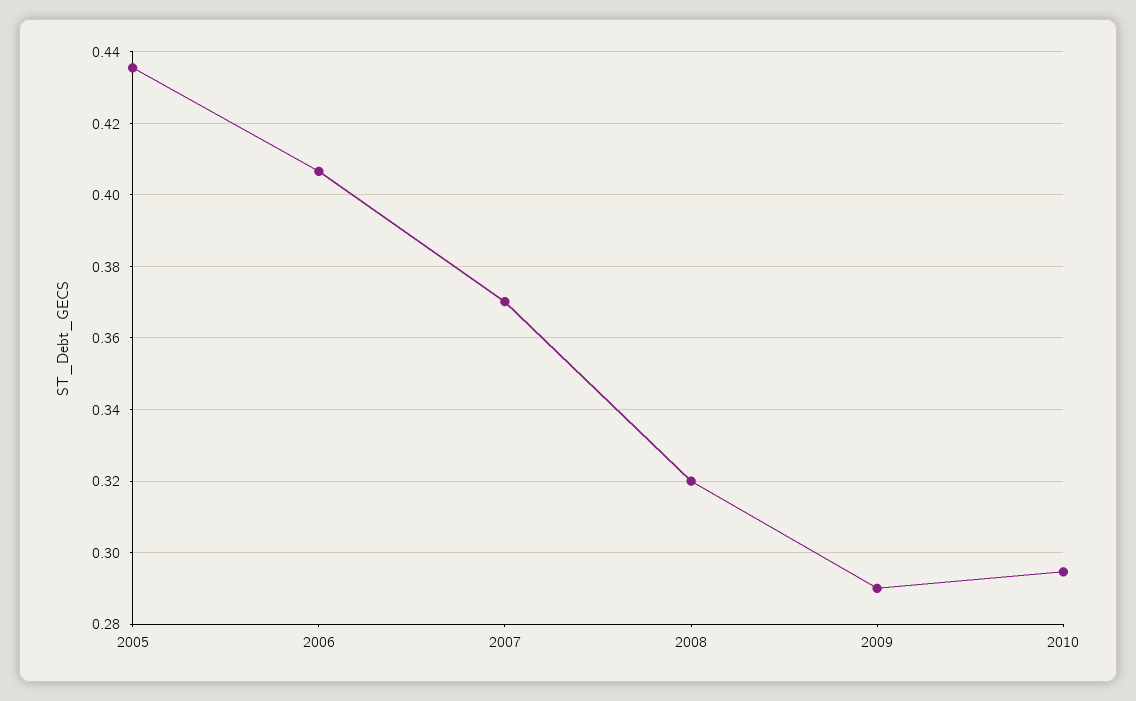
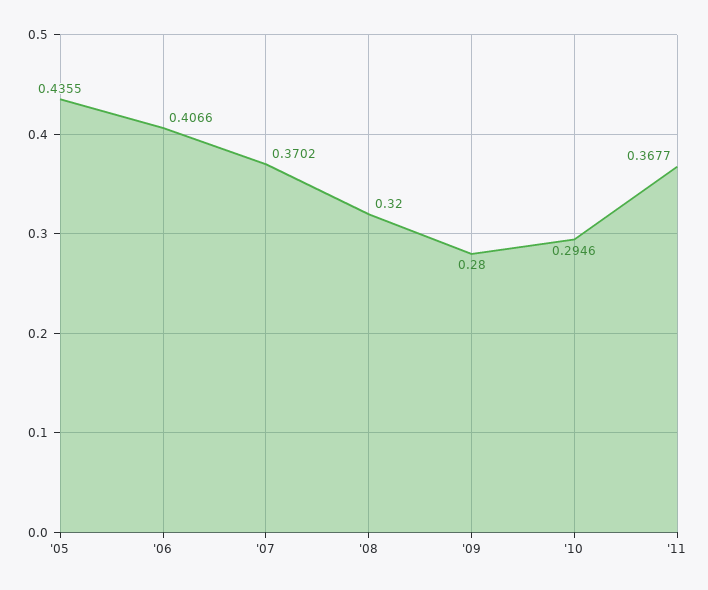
2009: 0.29 -> 0.28
'11: none -> 0.3677

